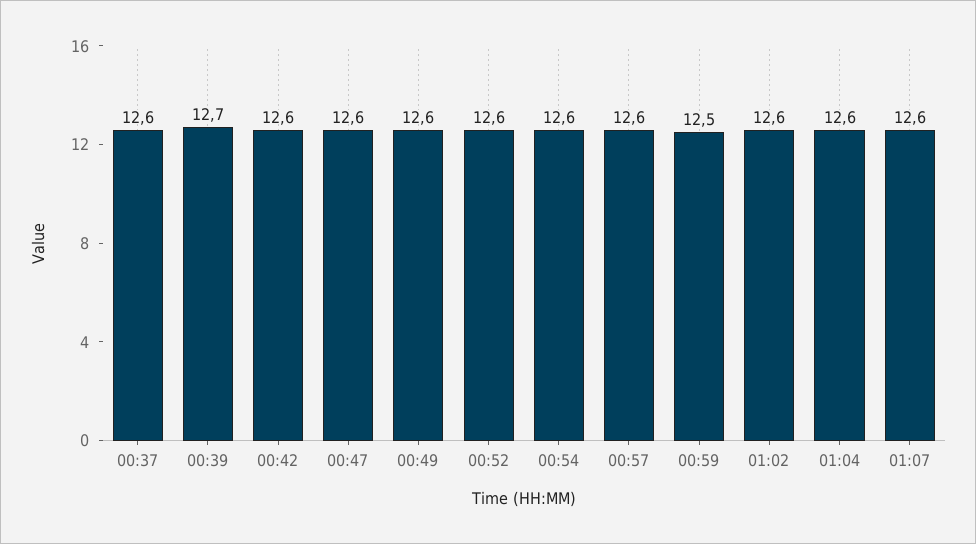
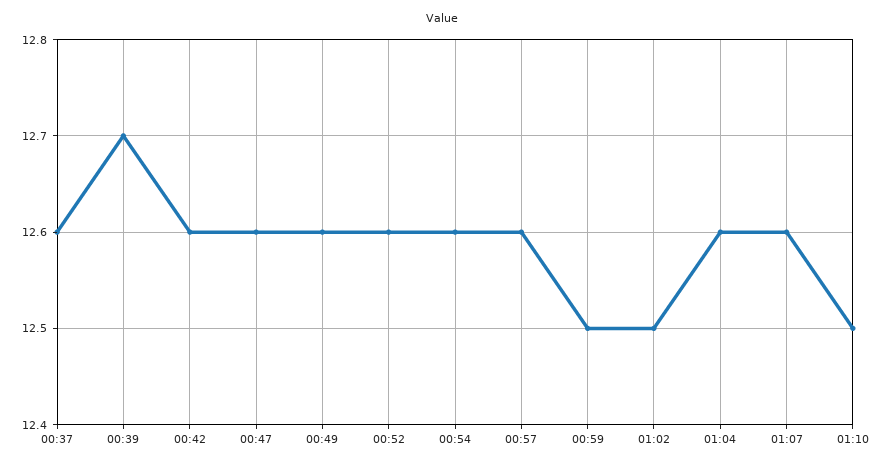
01:02: 12.6 -> 12.5
01:10: none -> 12.5

